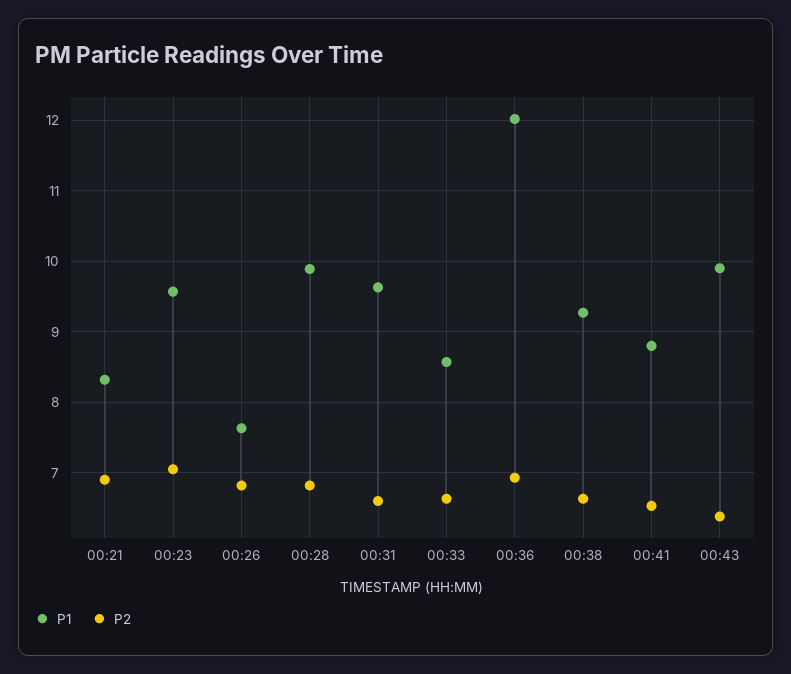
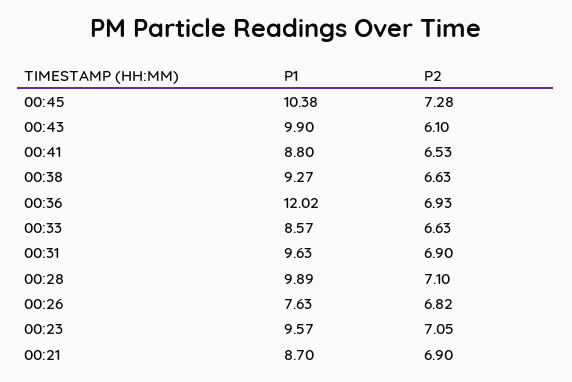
P1, 00:21: 8.3 -> 8.7
P2, 00:28: 6.8 -> 7.1
P2, 00:31: 6.6 -> 6.9
P2, 00:43: 6.4 -> 6.1
P1, 00:45: none -> 10.38
P2, 00:45: none -> 7.28

